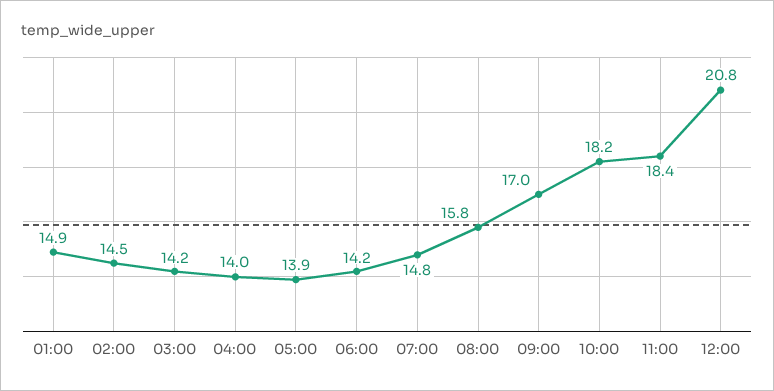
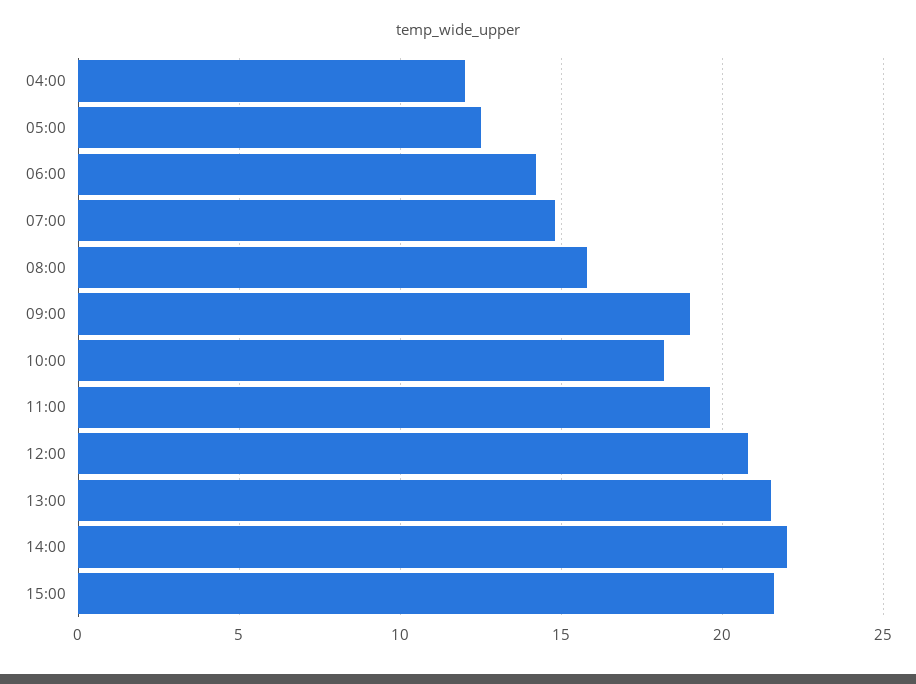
01:00: 14.9 -> none
02:00: 14.5 -> none
03:00: 14.2 -> none
04:00: 14 -> 12
05:00: 13.9 -> 12.5
09:00: 17 -> 19
11:00: 18.4 -> 19.5
13:00: none -> 21.5
14:00: none -> 22
15:00: none -> 21.5

